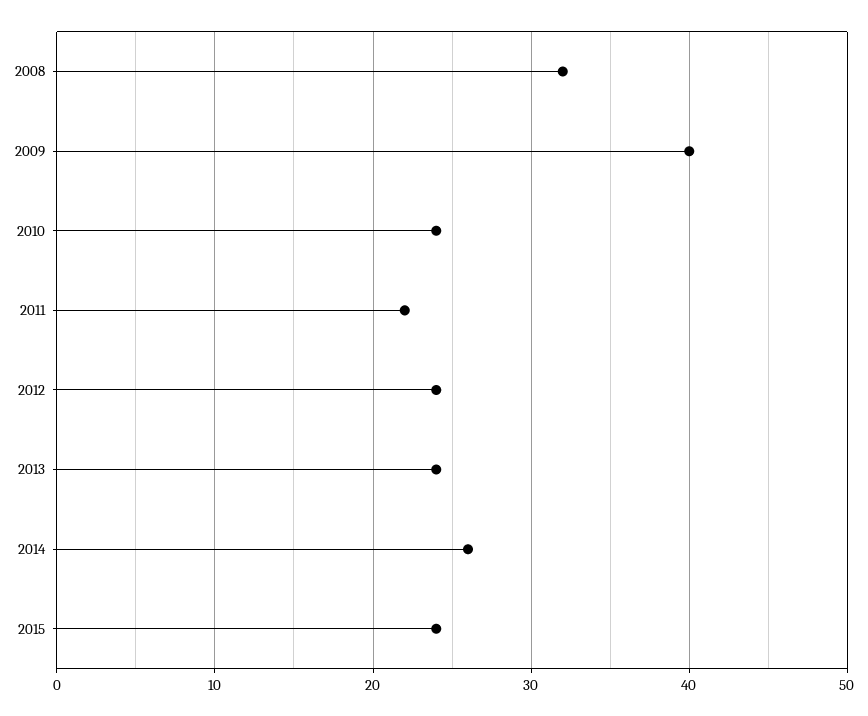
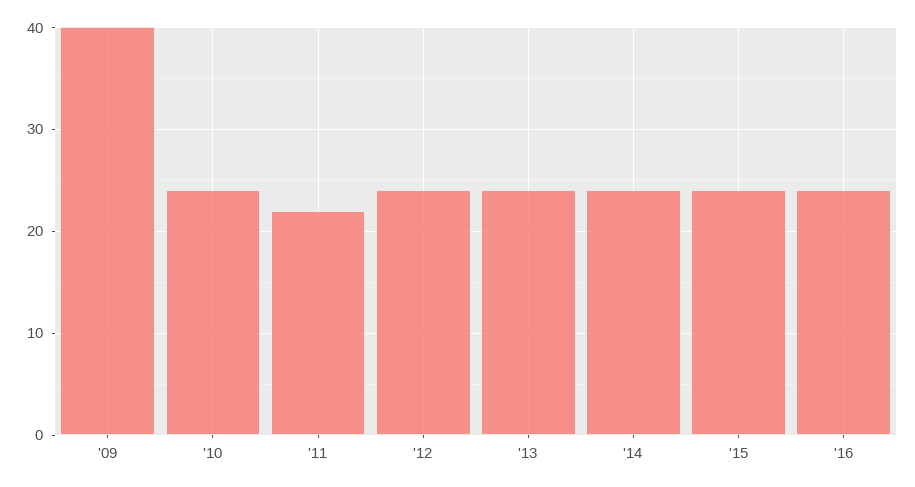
2008: 32 -> none
2014: 26 -> 24
'16: none -> 24

